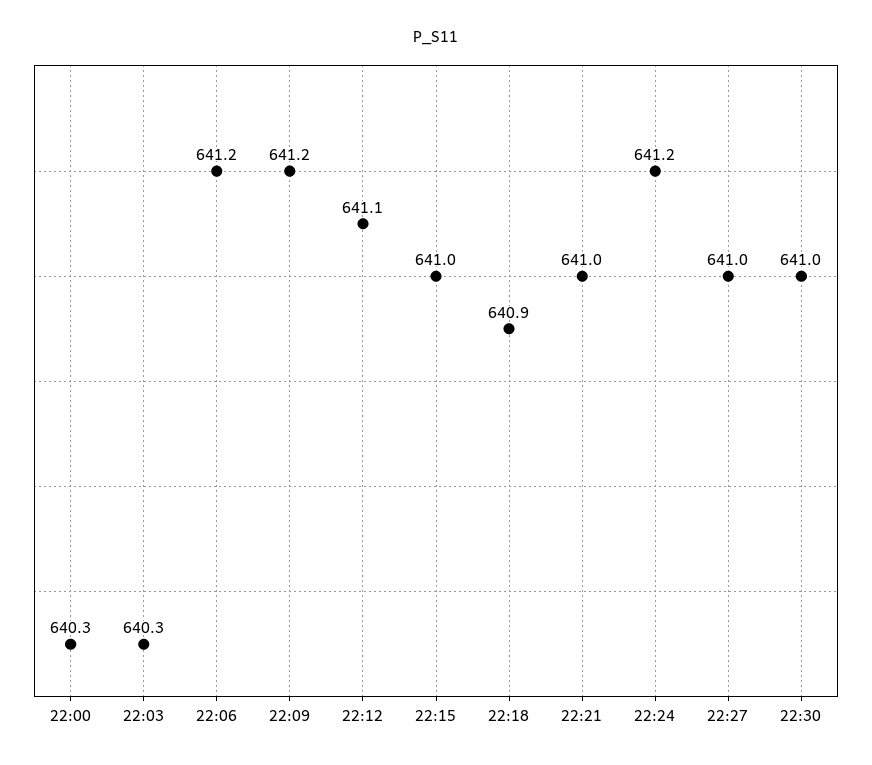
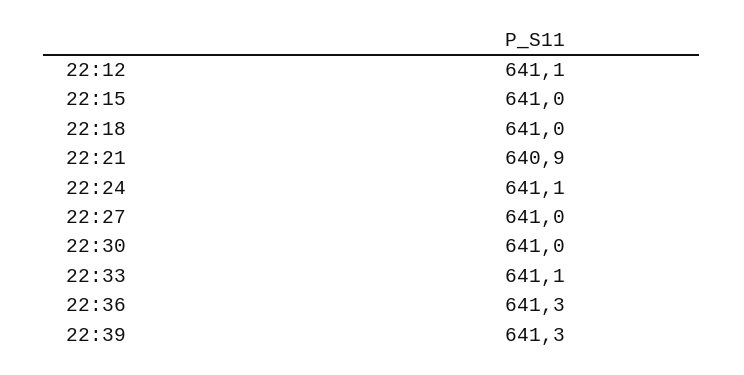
22:00: 640.3 -> none
22:03: 640.3 -> none
22:06: 641.2 -> none
22:09: 641.2 -> none
22:18: 640.9 -> 641
22:21: 641 -> 640.9
22:24: 641.2 -> 641.1
22:33: none -> 641.1
22:36: none -> 641.3
22:39: none -> 641.3

